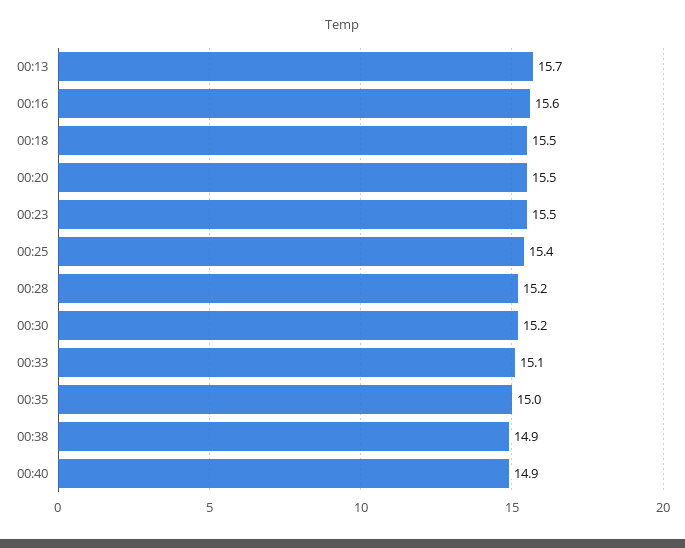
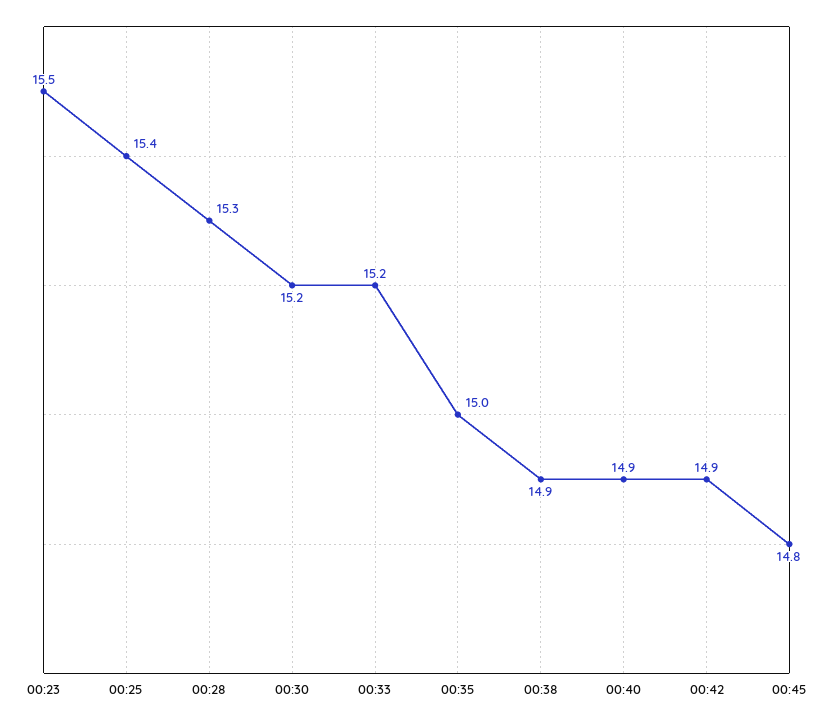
00:13: 15.7 -> none
00:16: 15.6 -> none
00:18: 15.5 -> none
00:20: 15.5 -> none
00:28: 15.2 -> 15.3
00:33: 15.1 -> 15.2
00:42: none -> 14.9
00:45: none -> 14.8

